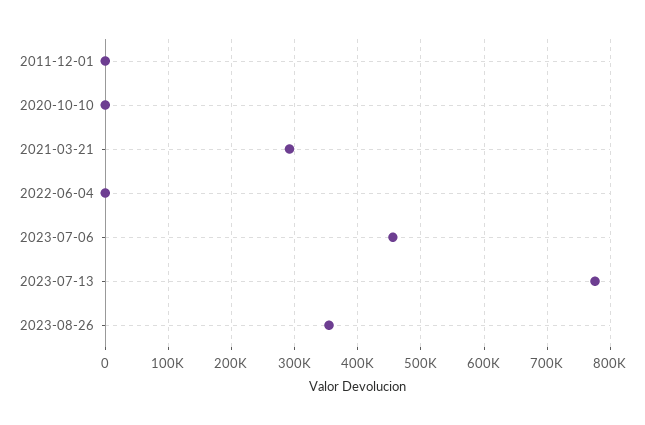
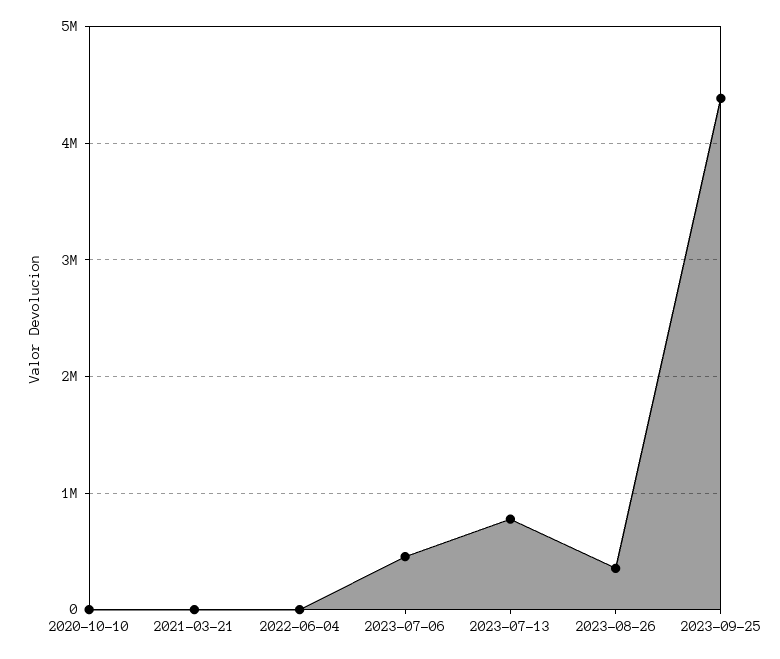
2011-12-01: 0 -> none
2021-03-21: 290000 -> 0
2023-09-25: none -> 4400000

